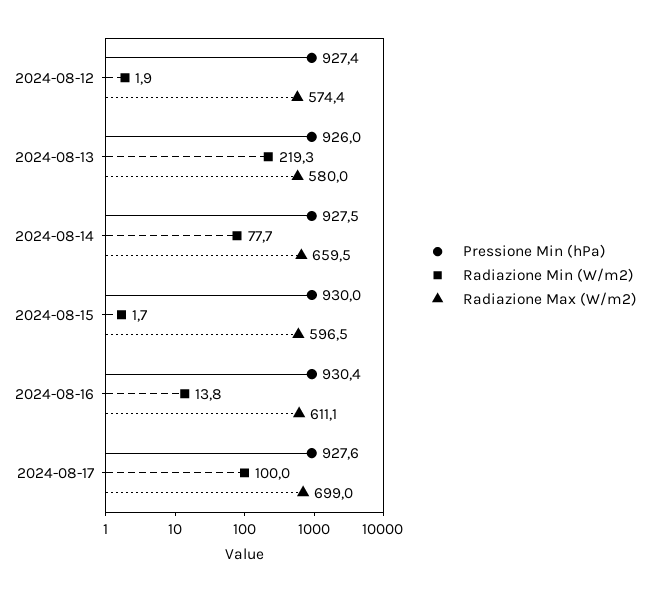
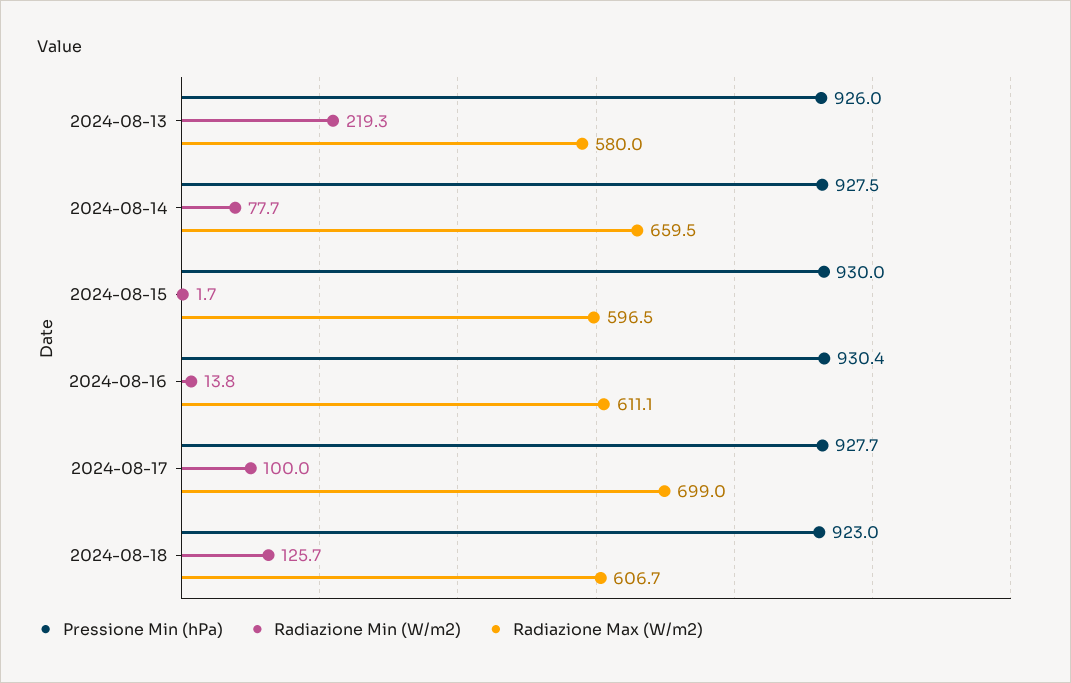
Pressione Min (hPa), 2024-08-12: 927.4 -> none
Radiazione Min (W/m2), 2024-08-12: 1.9 -> none
Radiazione Max (W/m2), 2024-08-12: 574.4 -> none
Pressione Min (hPa), 2024-08-17: 927.6 -> 927.7
Pressione Min (hPa), 2024-08-18: none -> 923
Radiazione Min (W/m2), 2024-08-18: none -> 125.7
Radiazione Max (W/m2), 2024-08-18: none -> 606.7

